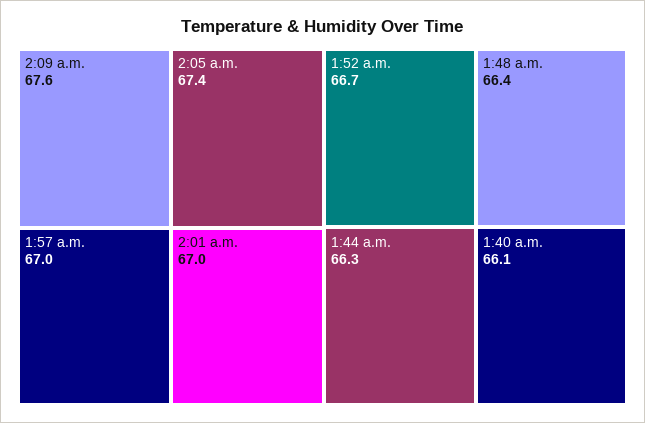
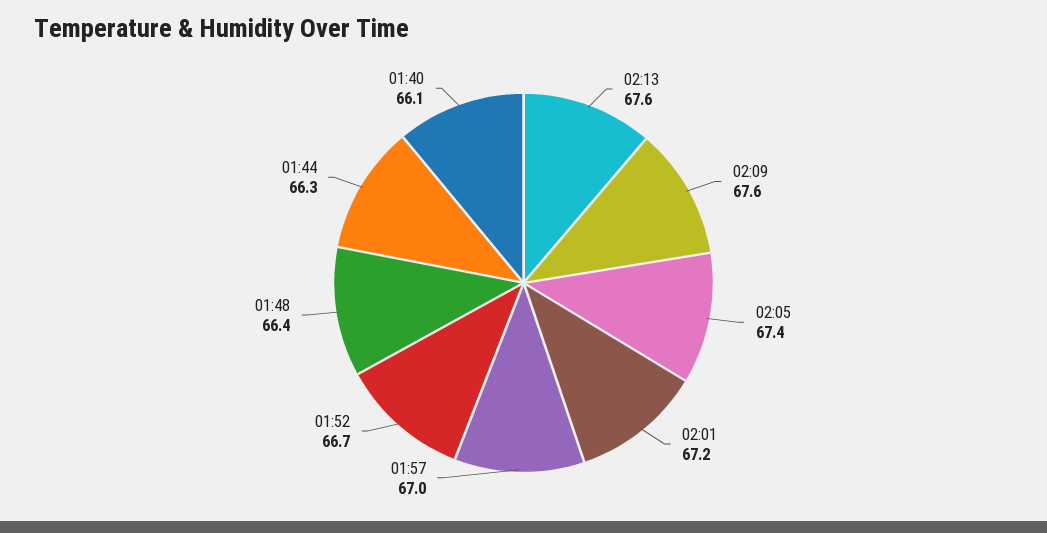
2:01 a.m.: 67 -> 67.2
02:13: none -> 67.6

